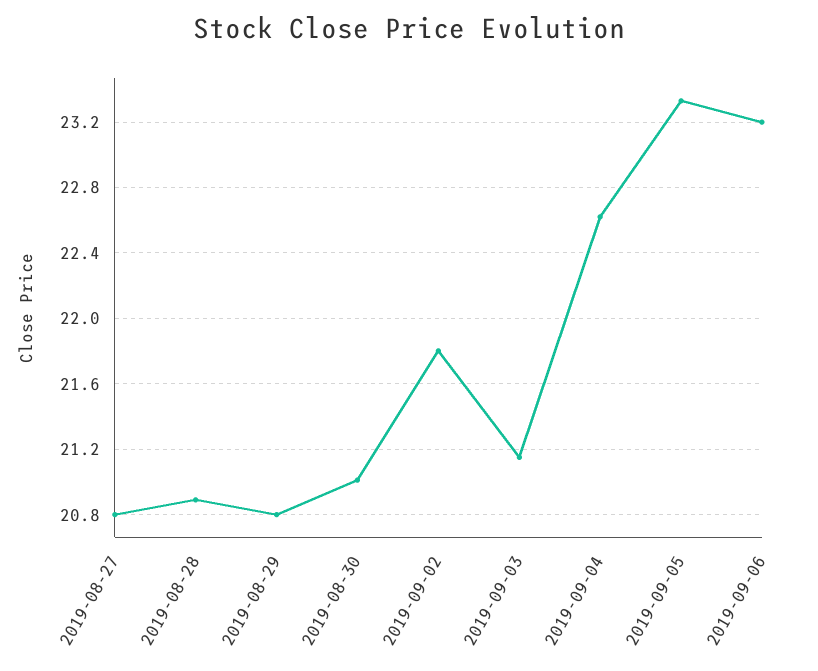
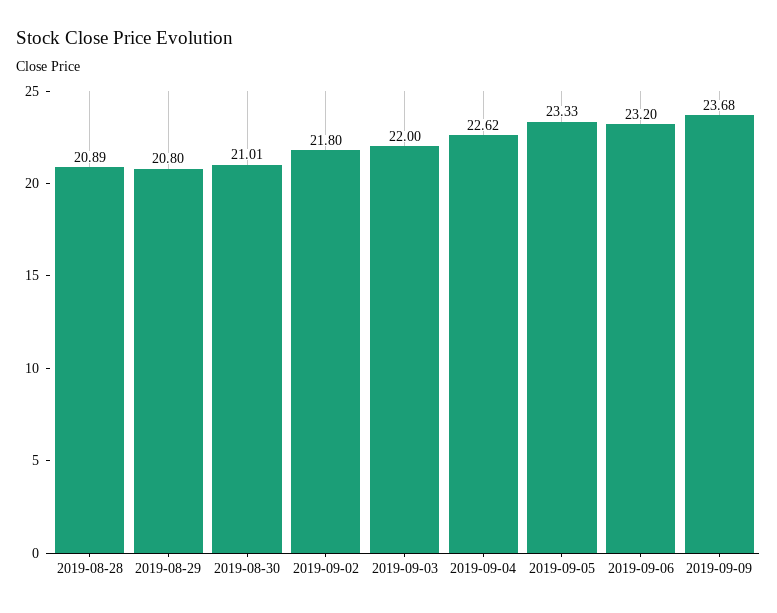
2019-08-27: 20.8 -> none
2019-09-03: 21.15 -> 22
2019-09-09: none -> 23.68

